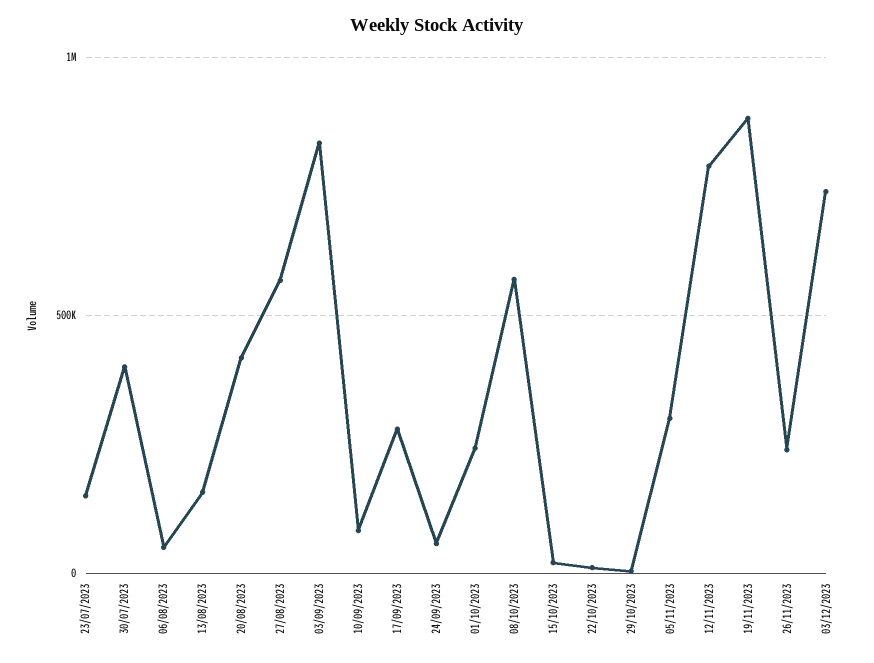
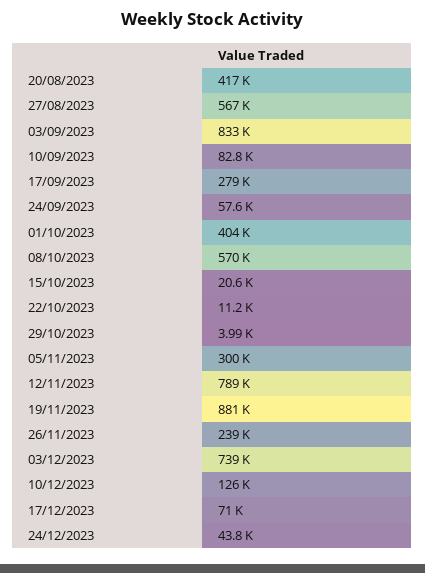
23/07/2023: 150000 -> none
30/07/2023: 400000 -> none
06/08/2023: 50000 -> none
13/08/2023: 150000 -> none
01/10/2023: 250000 -> 404000
10/12/2023: none -> 126000
17/12/2023: none -> 71000
24/12/2023: none -> 43800

